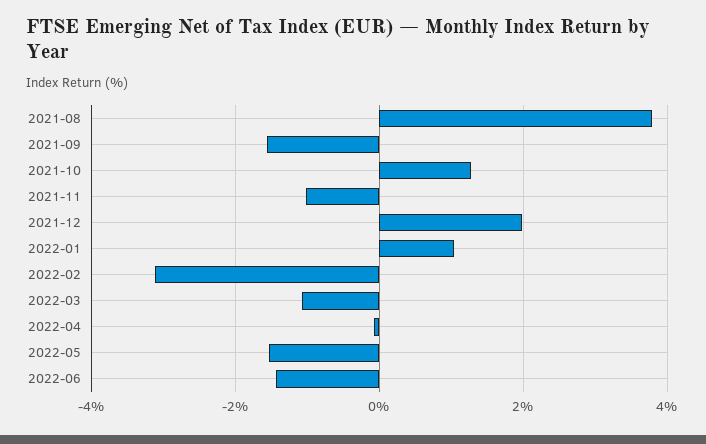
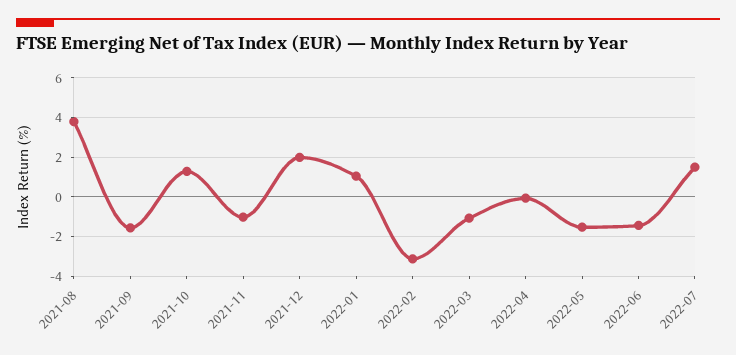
2022-07: none -> 1.5

